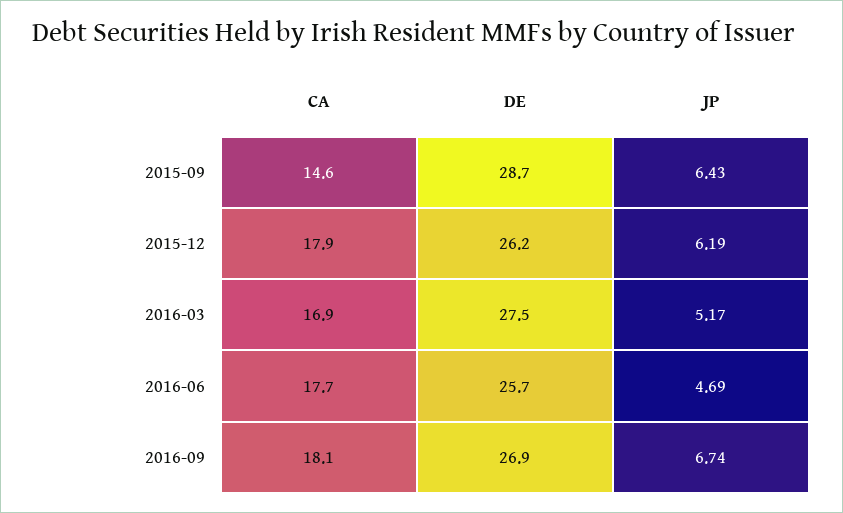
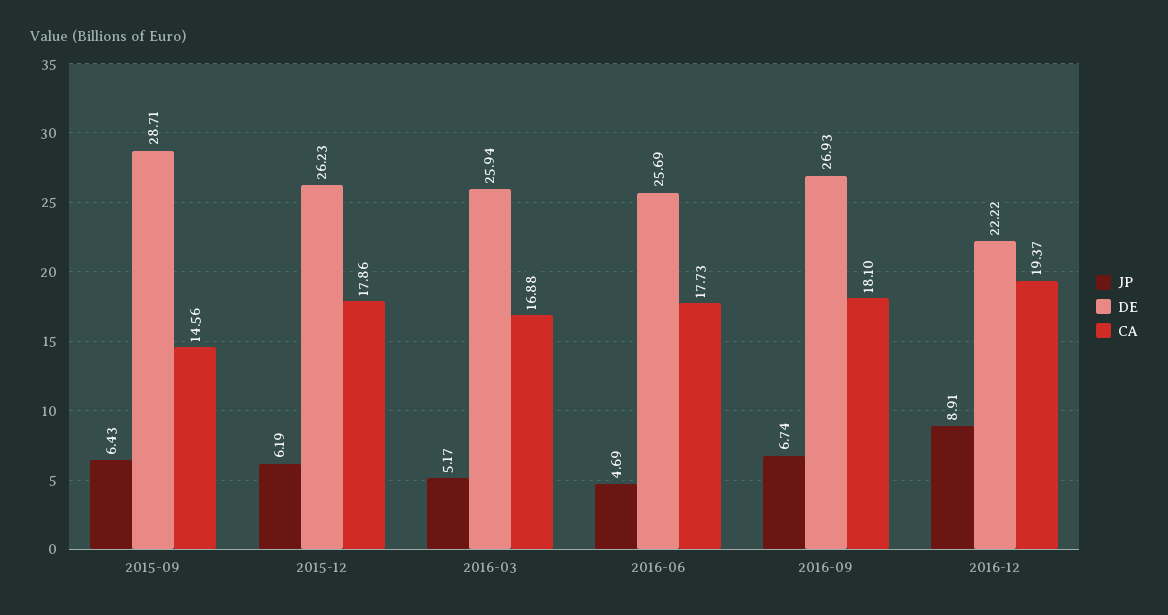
DE, 2016-03: 27.5 -> 25.94
JP, 2016-12: none -> 8.91
DE, 2016-12: none -> 22.22
CA, 2016-12: none -> 19.37

